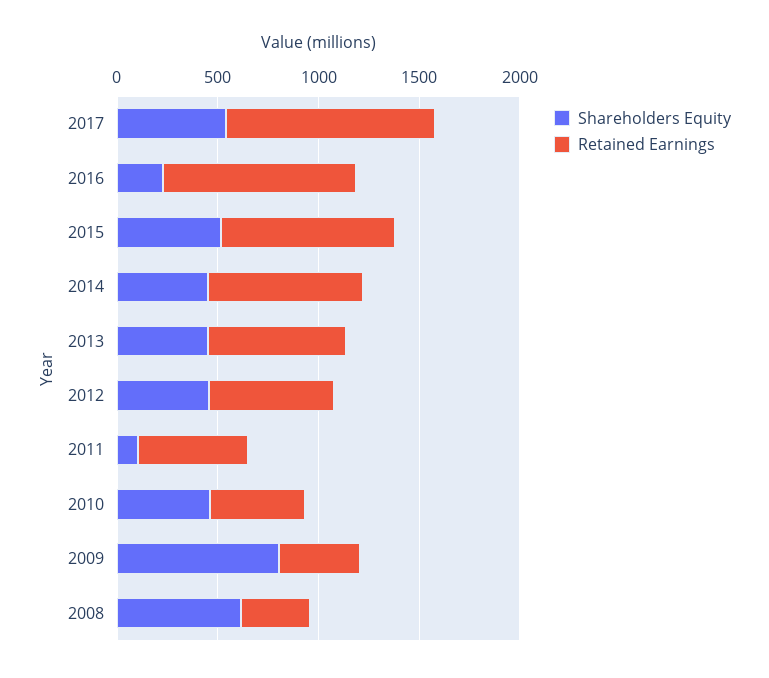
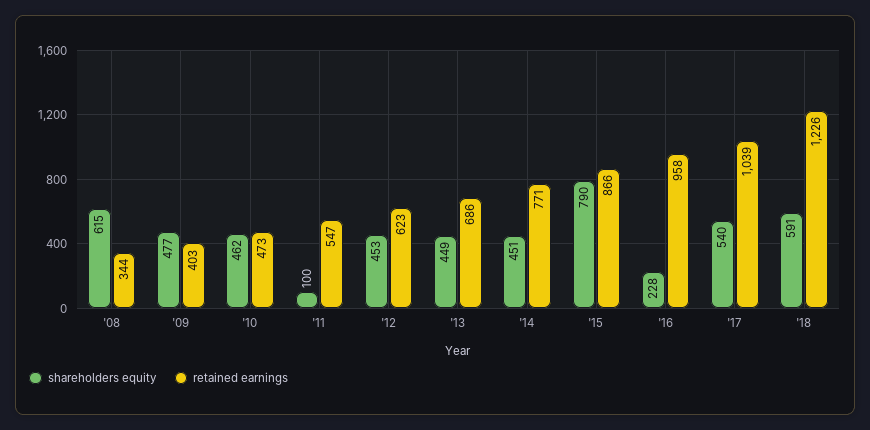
Shareholders Equity, 2015: 500 -> 790
Shareholders Equity, 2009: 800 -> 477
Shareholders Equity, '18: none -> 591
Retained Earnings, '18: none -> 1226

